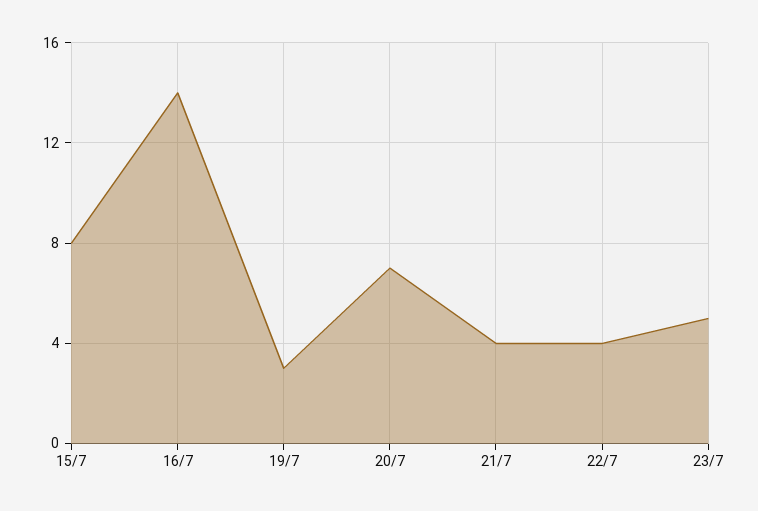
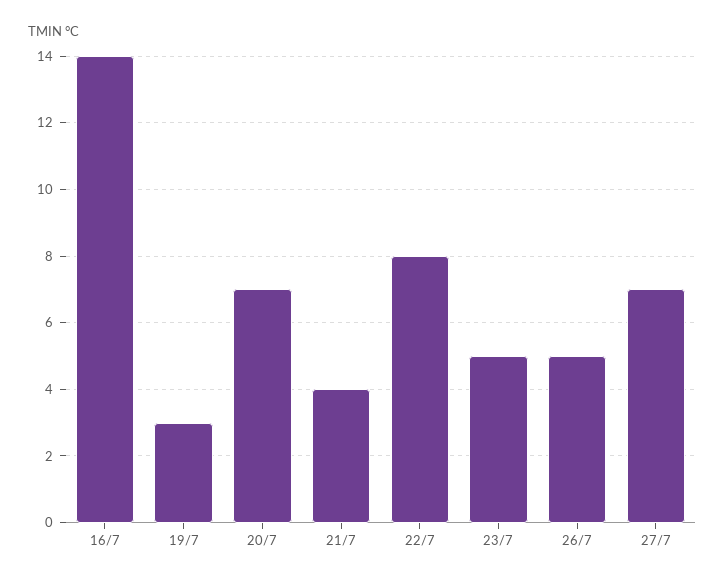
15/7: 8 -> none
22/7: 4 -> 8
26/7: none -> 5
27/7: none -> 7

